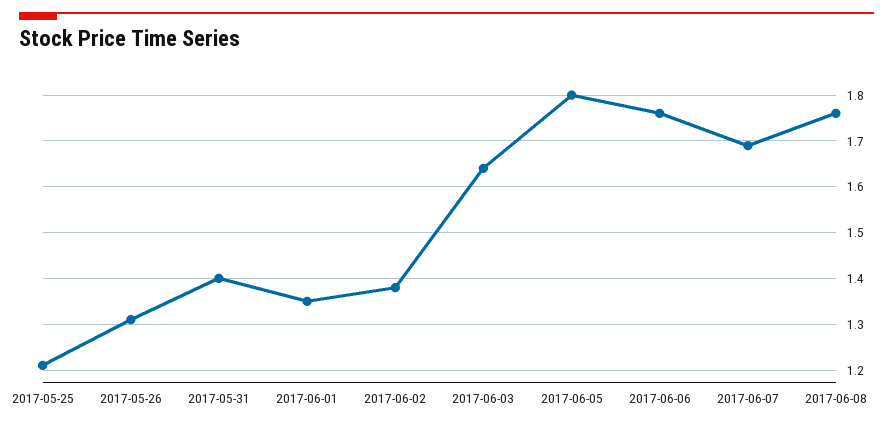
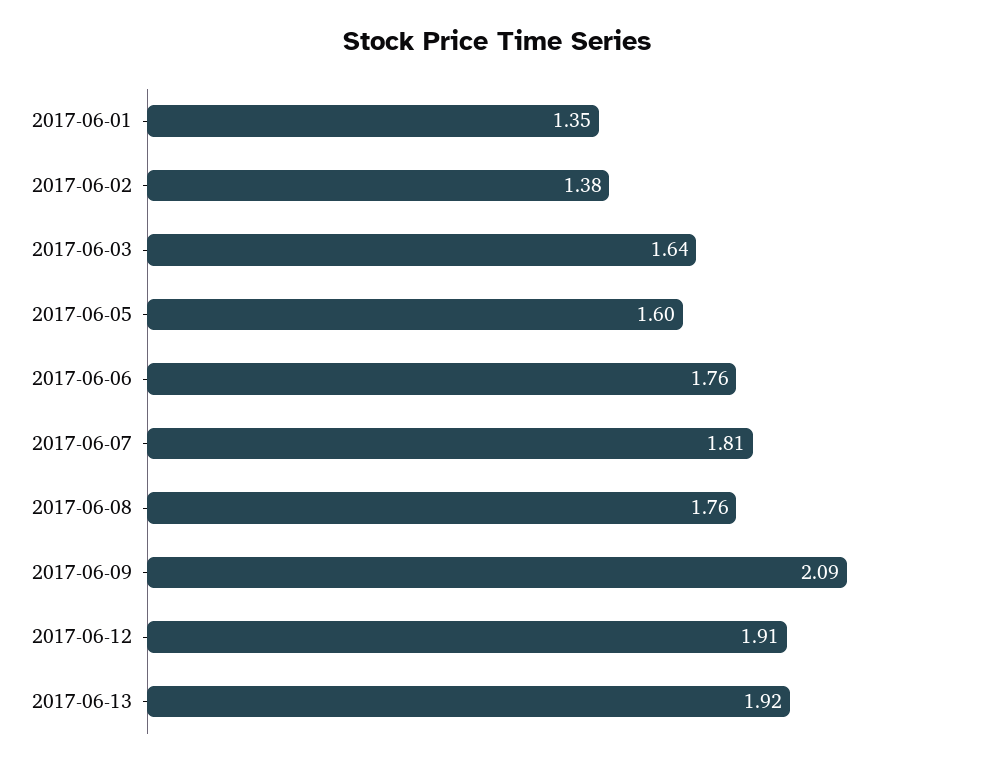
2017-05-25: 1.2 -> none
2017-05-26: 1.3 -> none
2017-05-31: 1.4 -> none
2017-06-05: 1.8 -> 1.6
2017-06-07: 1.7 -> 1.81
2017-06-09: none -> 2.09
2017-06-12: none -> 1.91
2017-06-13: none -> 1.92

